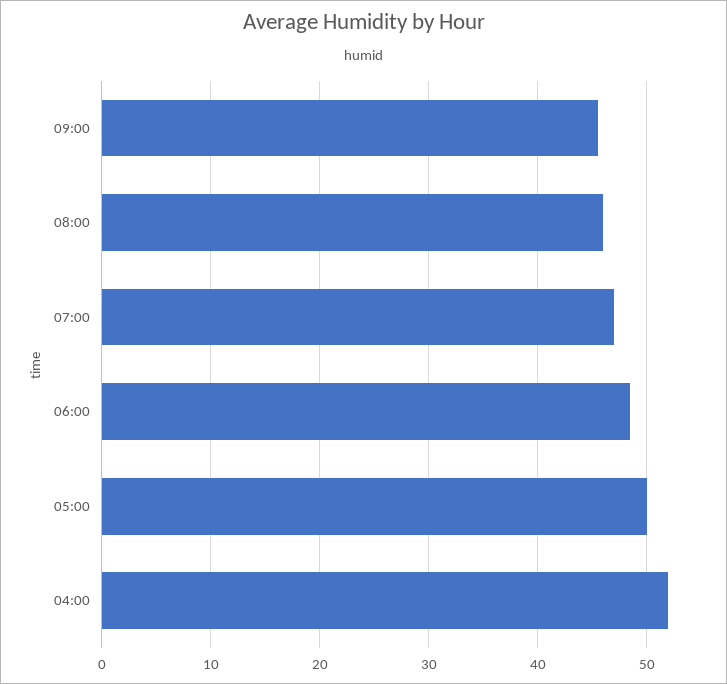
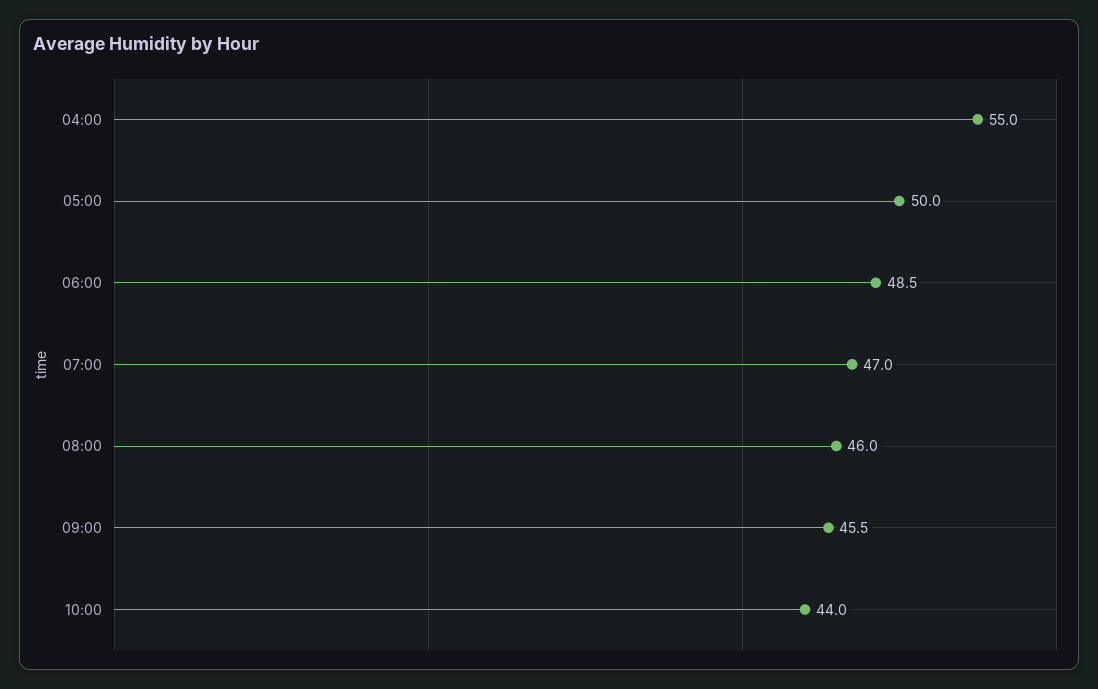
04:00: 52 -> 55
10:00: none -> 44

